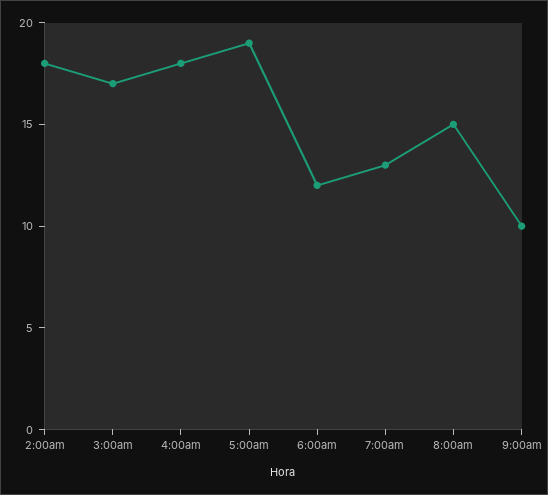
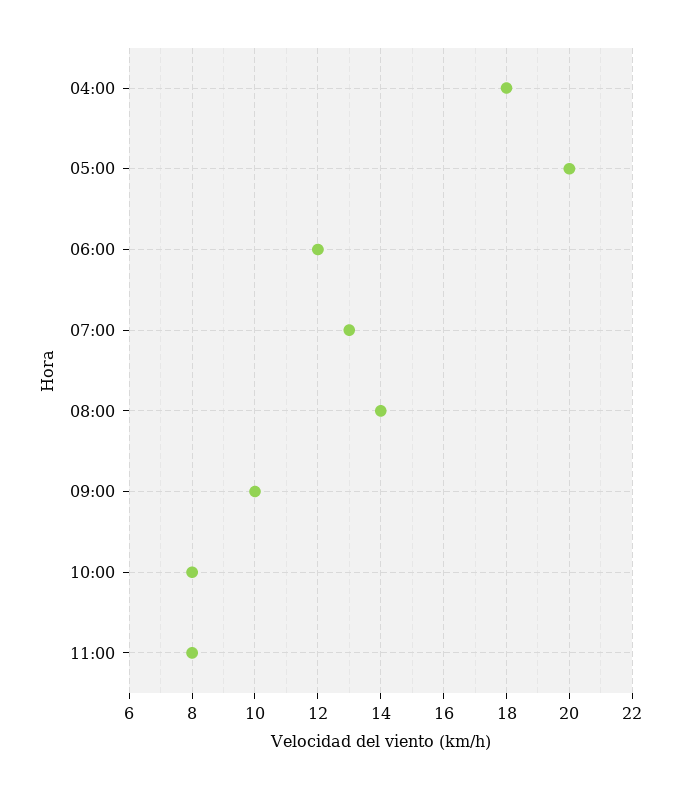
2:00am: 18 -> none
3:00am: 17 -> none
5:00am: 19 -> 20
8:00am: 15 -> 14
10:00: none -> 8
11:00: none -> 8

